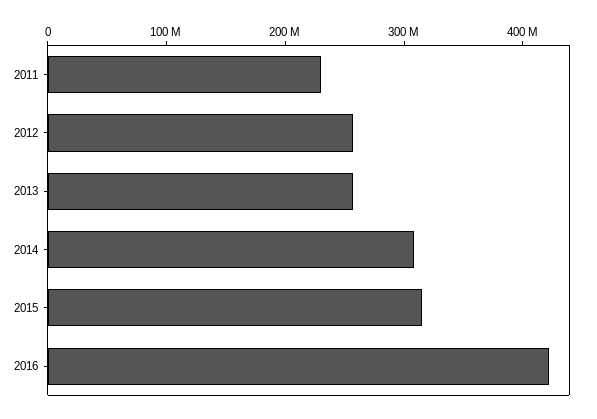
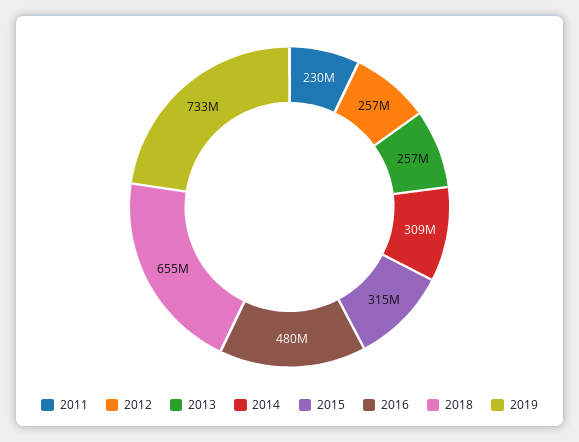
2016: 420000000 -> 480000000
2018: none -> 655000000
2019: none -> 733000000

